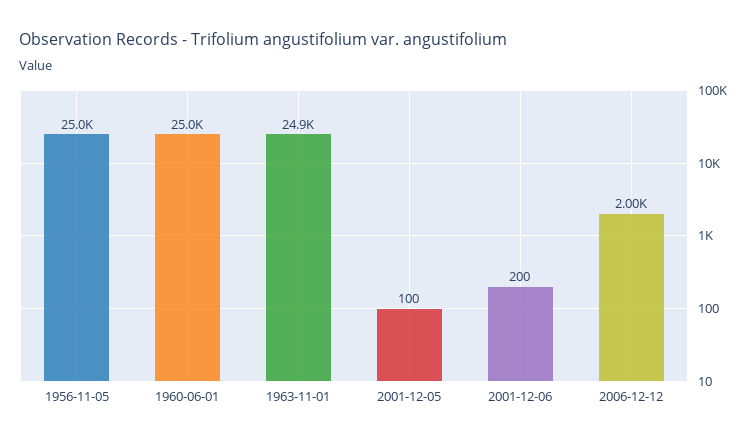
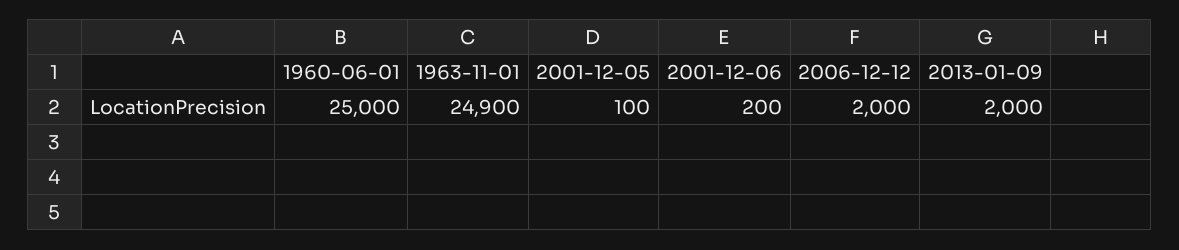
1956-11-05: 25000 -> none
2013-01-09: none -> 2000

